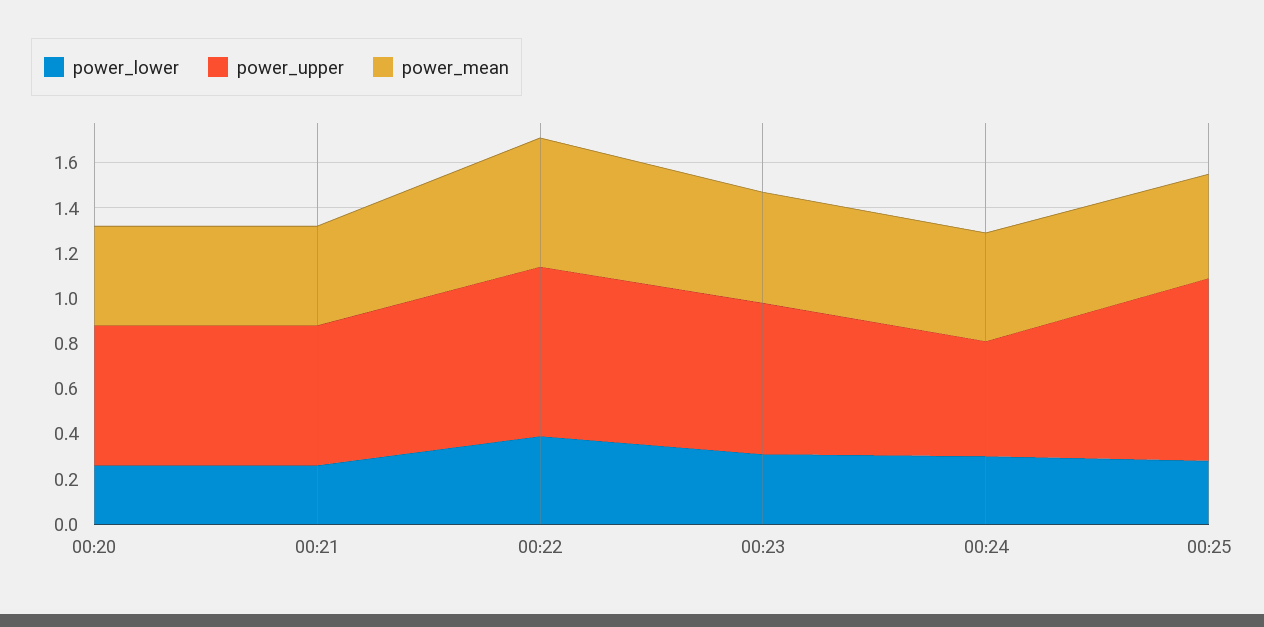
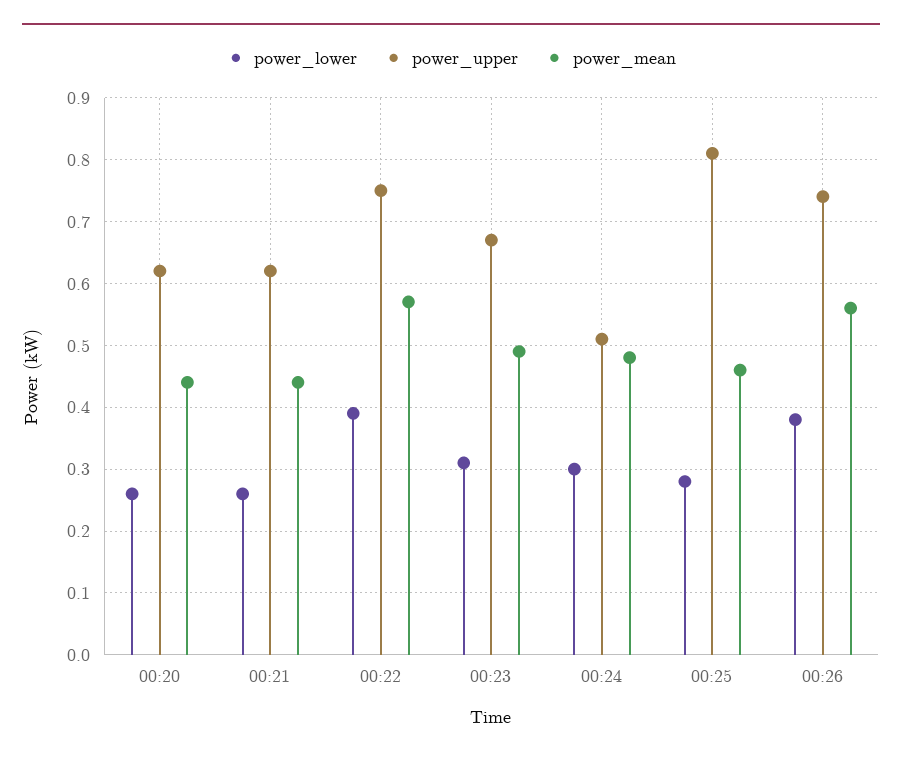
power_lower, 00:26: none -> 0.38
power_upper, 00:26: none -> 0.74
power_mean, 00:26: none -> 0.56

